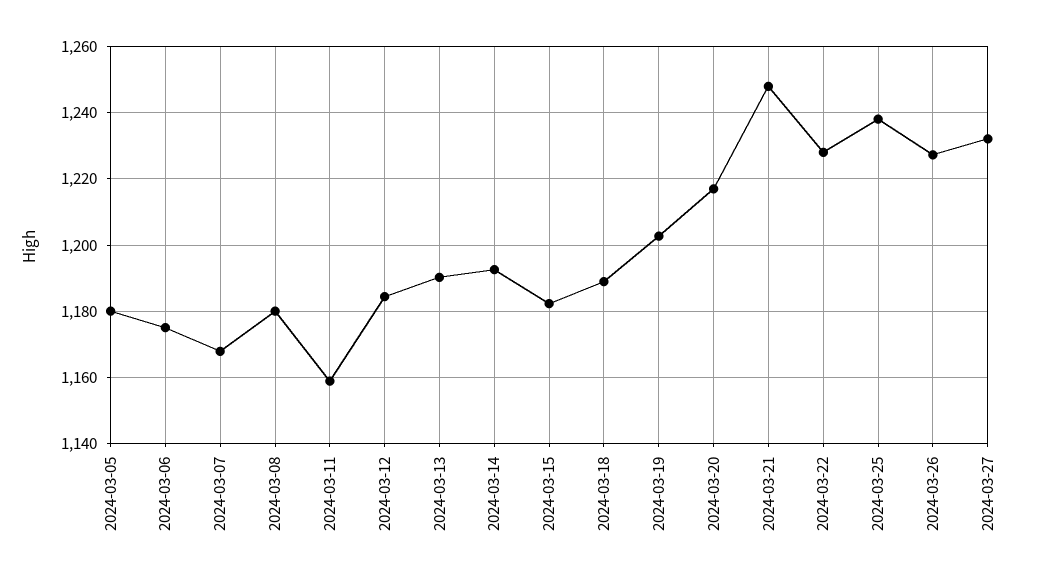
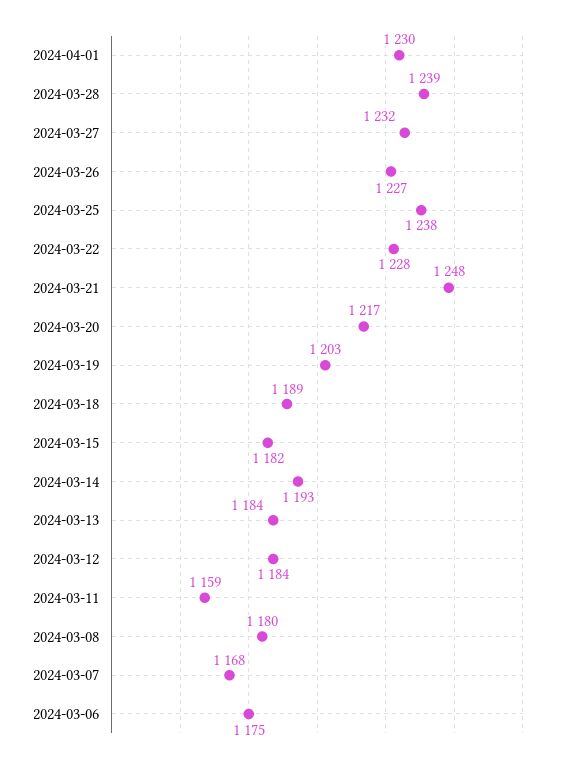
2024-03-05: 1180 -> none
2024-03-13: 1190 -> 1184
2024-04-01: none -> 1230
2024-03-28: none -> 1239

